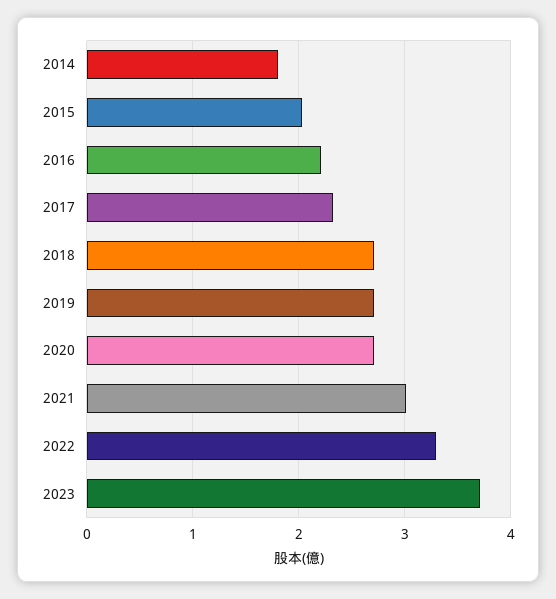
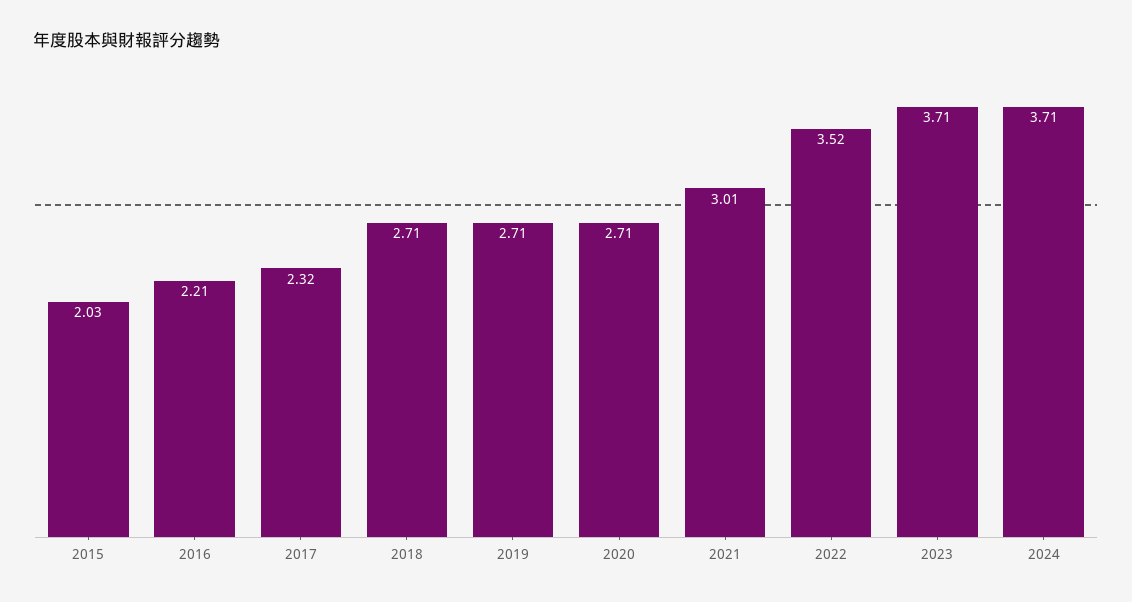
2014: 1.8 -> none
2022: 3.3 -> 3.52
2024: none -> 3.71

